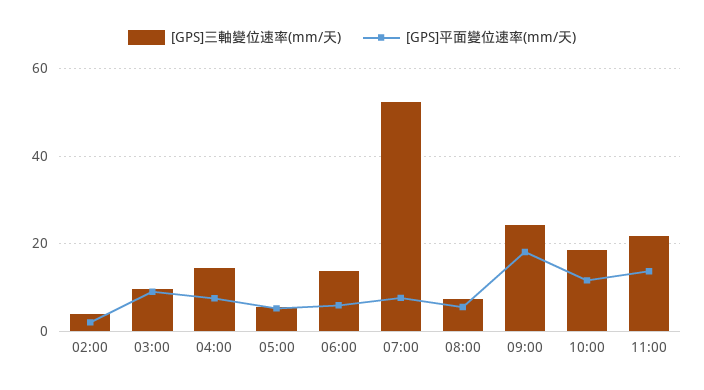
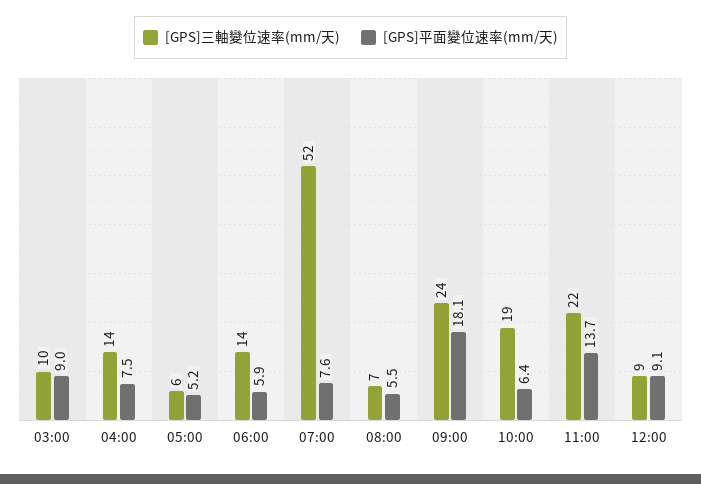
[GPS]三軸變位速率(mm/天), 02:00: 4 -> none
[GPS]平面變位速率(mm/天), 02:00: 2 -> none
[GPS]平面變位速率(mm/天), 10:00: 12 -> 6.4
[GPS]三軸變位速率(mm/天), 12:00: none -> 9
[GPS]平面變位速率(mm/天), 12:00: none -> 9.1

